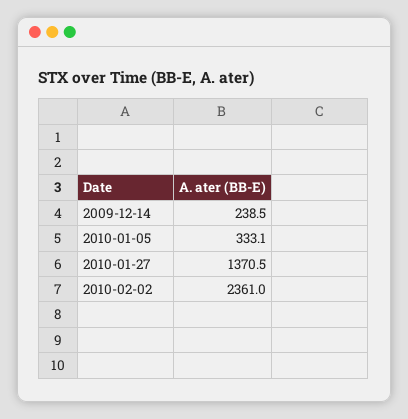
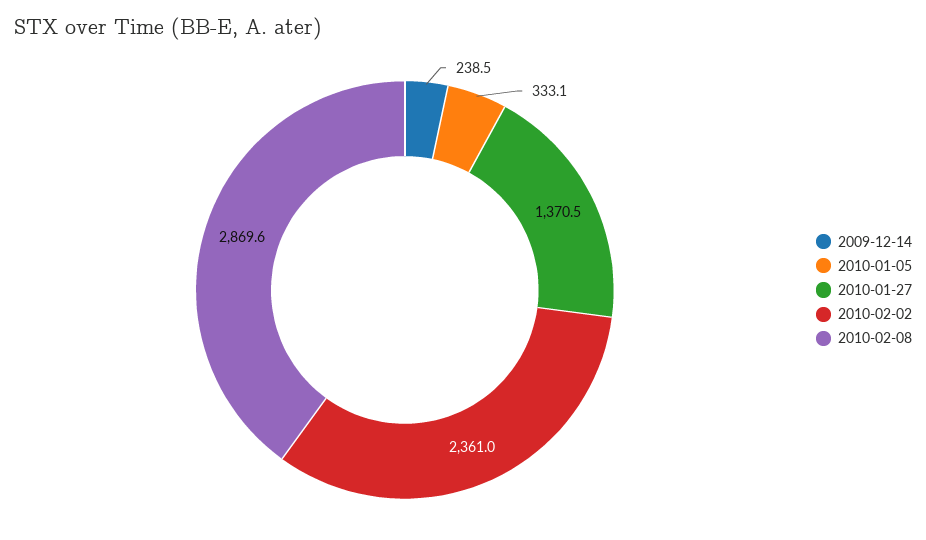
2010-02-08: none -> 2869.6

